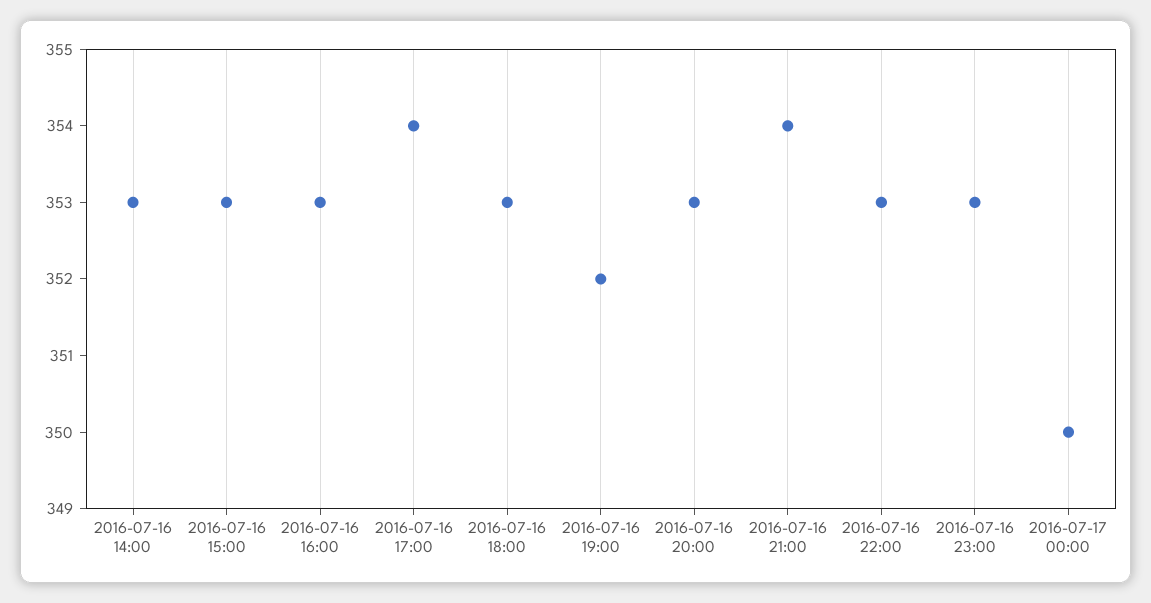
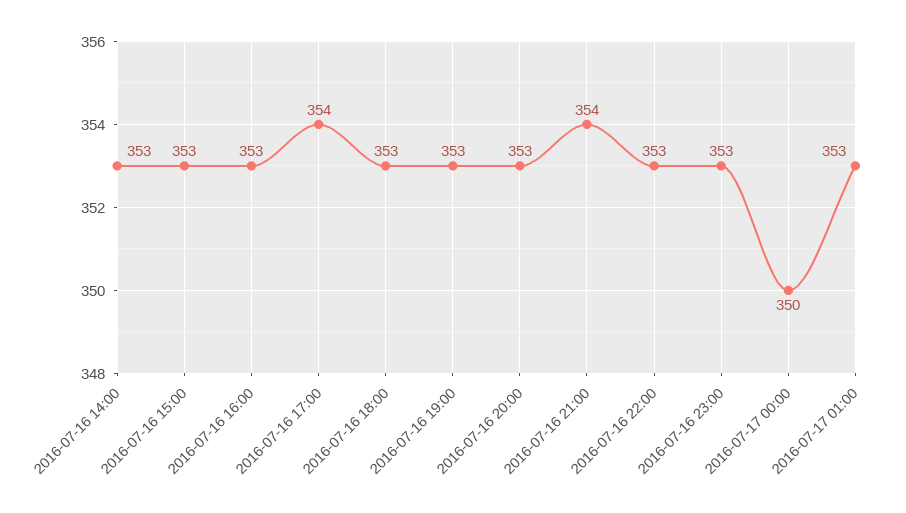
2016-07-16 19:00: 352 -> 353
2016-07-17 01:00: none -> 353

